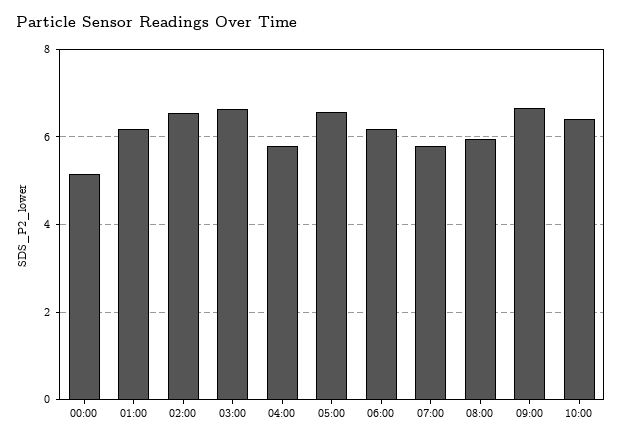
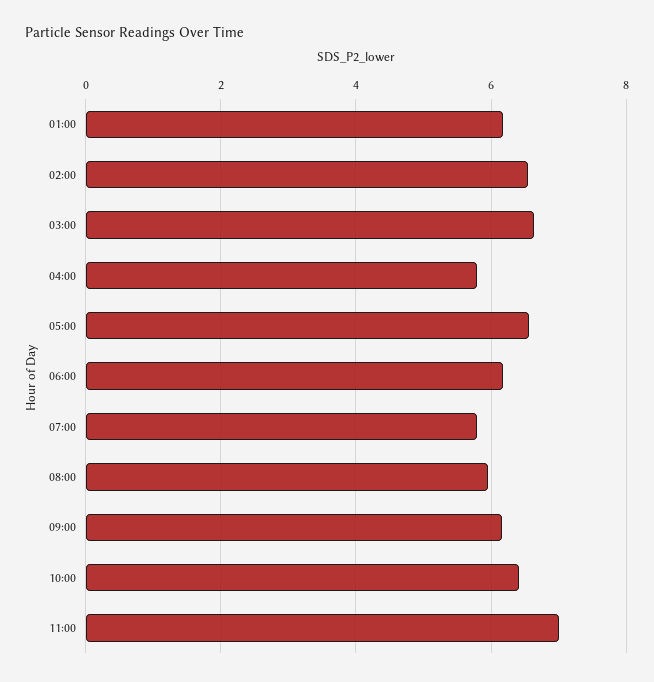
00:00: 5.2 -> none
09:00: 6.6 -> 6.2
11:00: none -> 7

